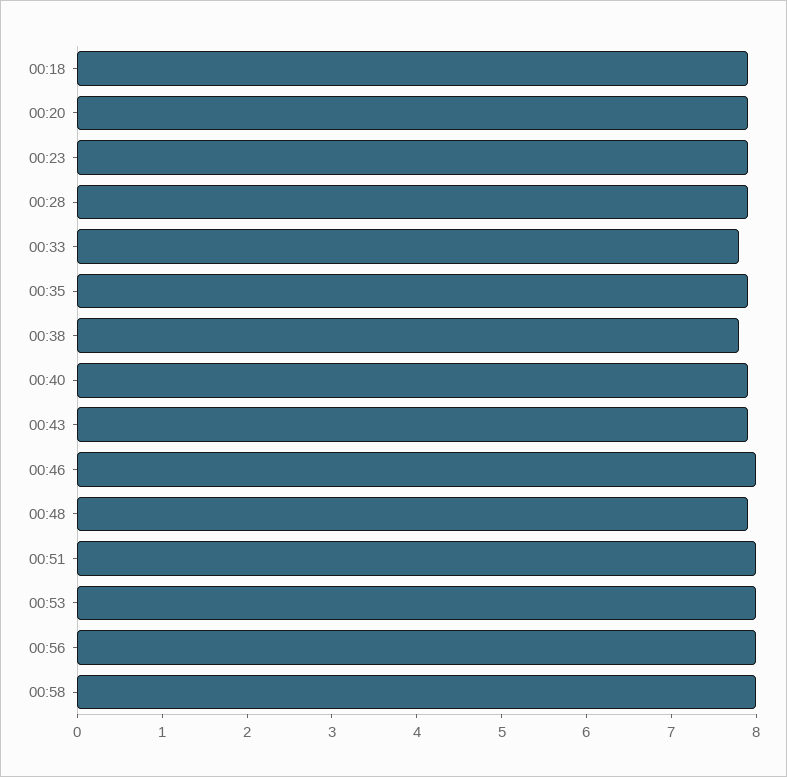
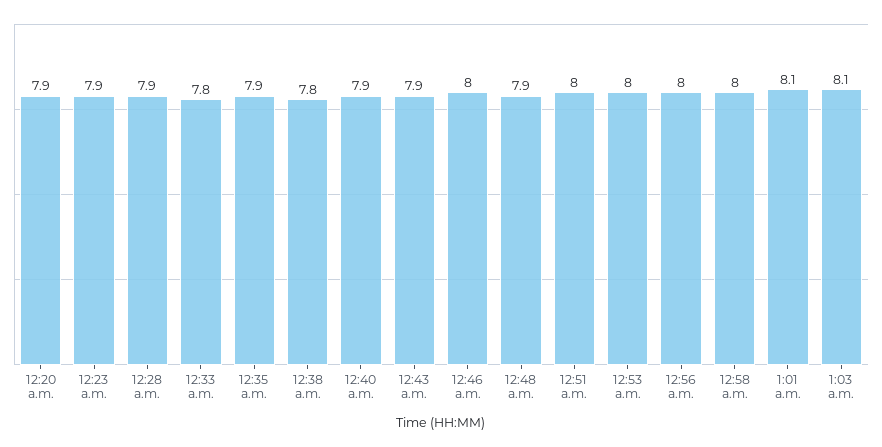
00:18: 7.9 -> none
1:01 a.m.: none -> 8.1
1:03 a.m.: none -> 8.1

